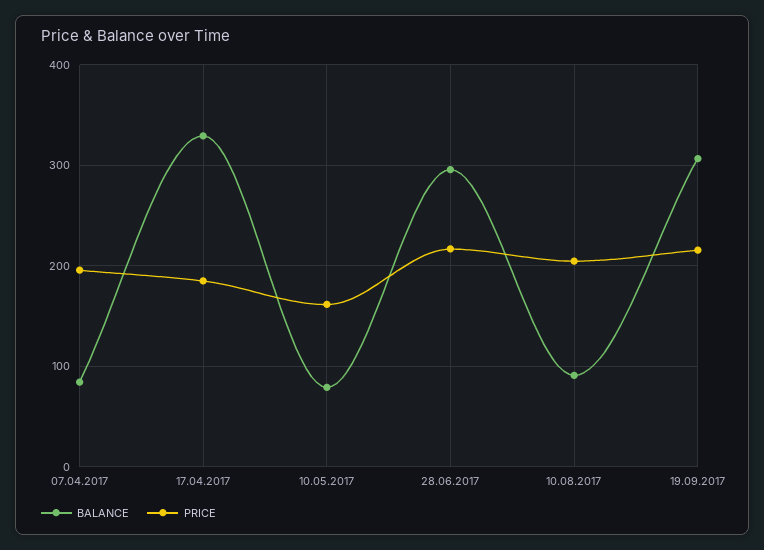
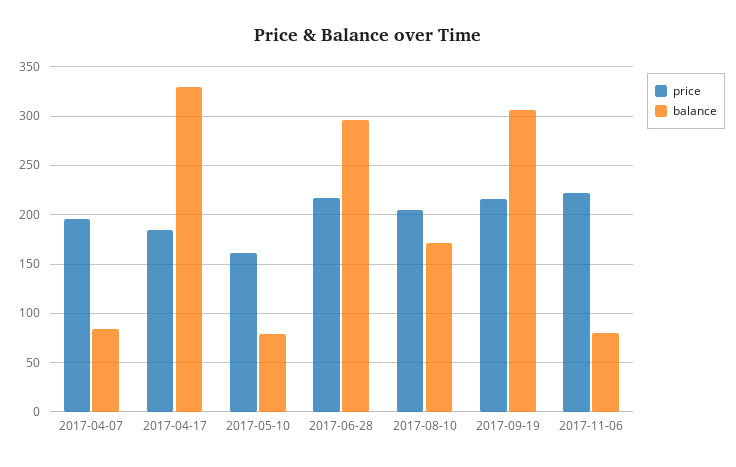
BALANCE, 10.08.2017: 90 -> 170
PRICE, 2017-11-06: none -> 220
BALANCE, 2017-11-06: none -> 80

